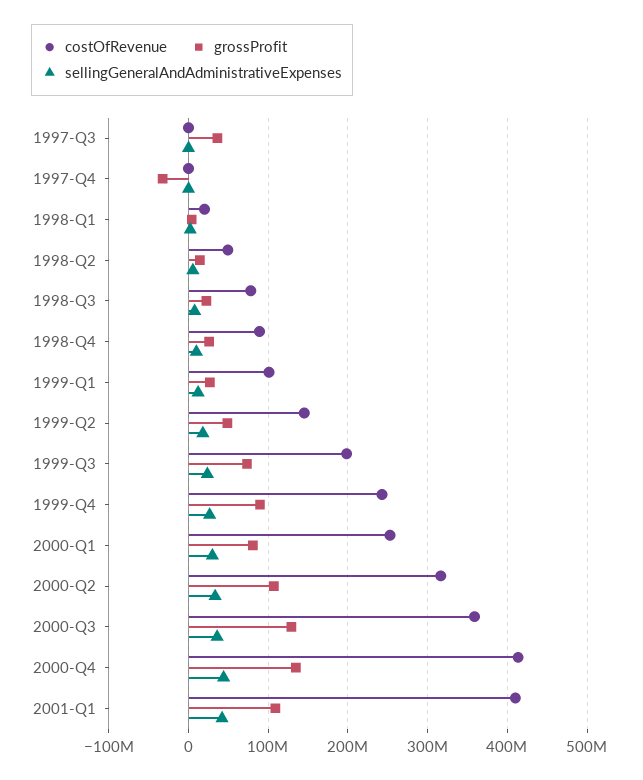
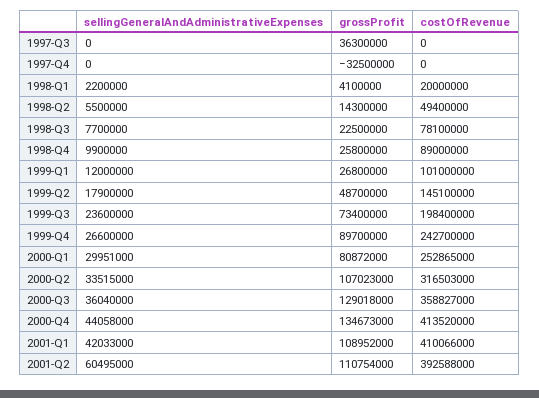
sellingGeneralAndAdministrativeExpenses, 2001-Q2: none -> 60495000
grossProfit, 2001-Q2: none -> 110754000
costOfRevenue, 2001-Q2: none -> 392588000

